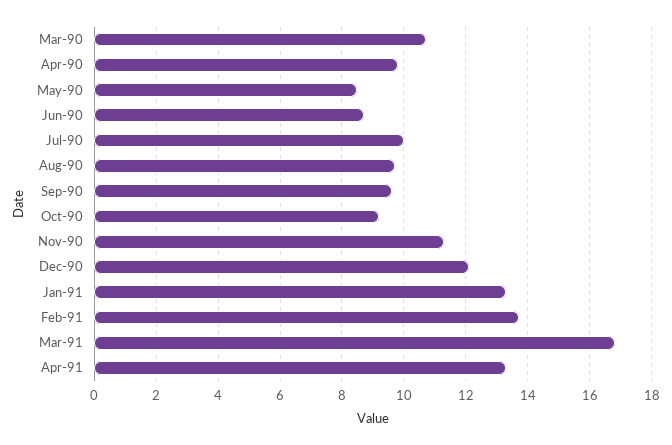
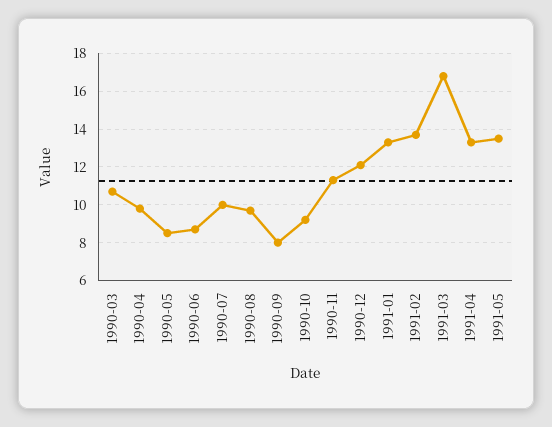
Sep-90: 9.5 -> 8
1991-05: none -> 13.5

